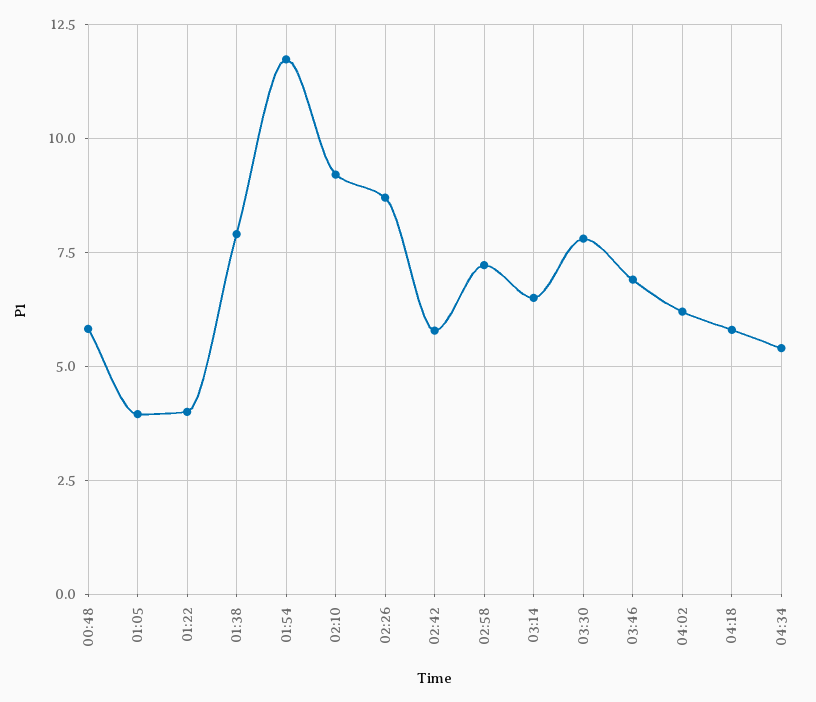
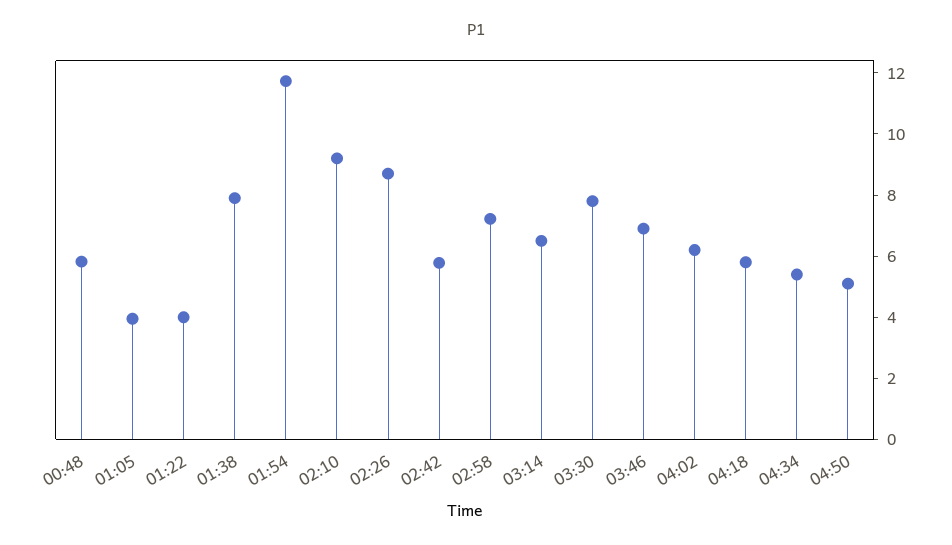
04:50: none -> 5

